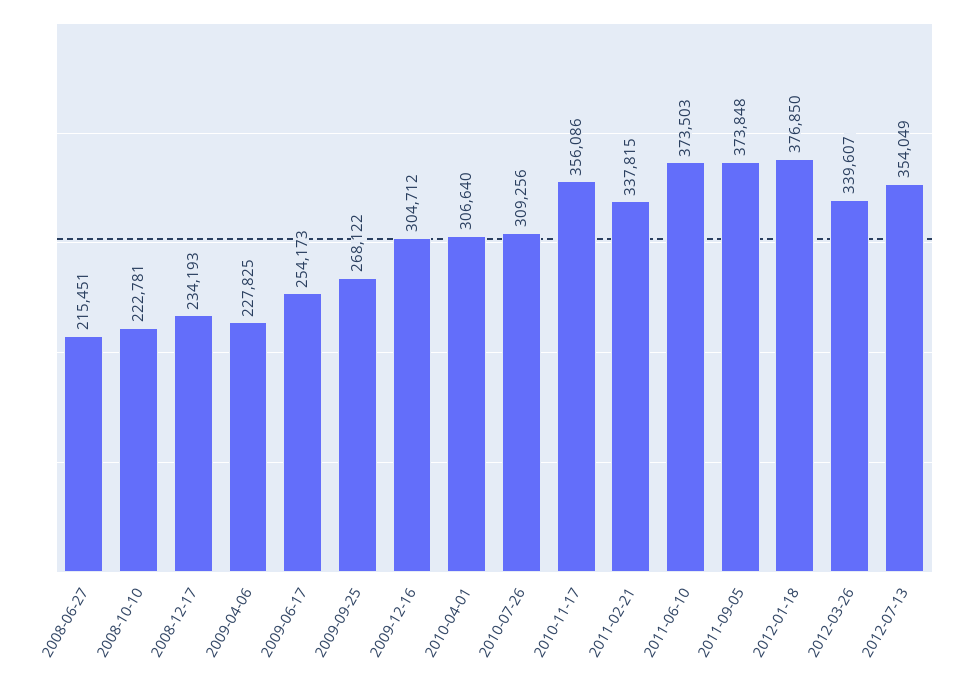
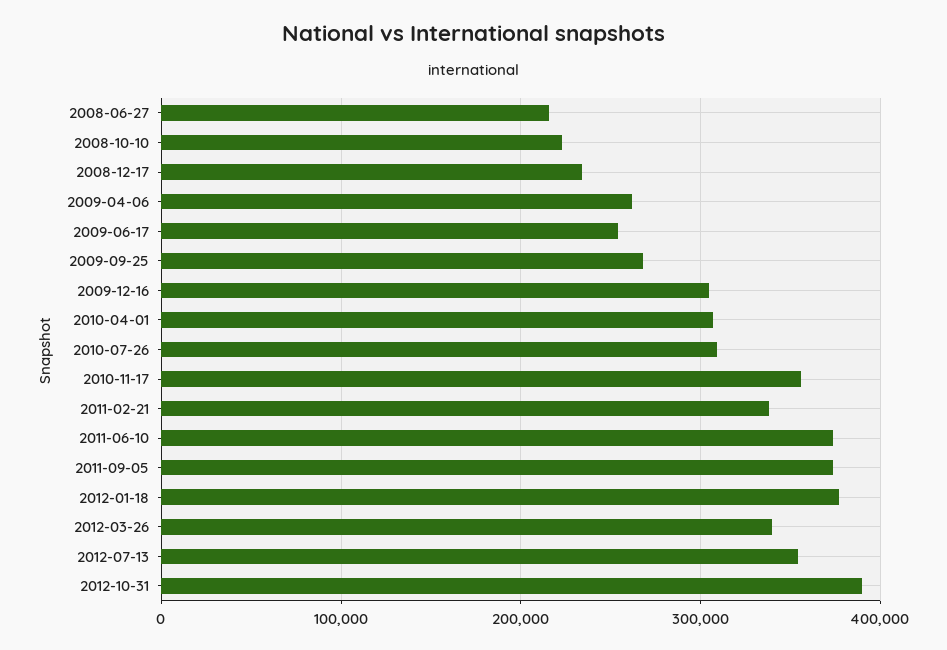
2009-04-06: 227825 -> 260000
2012-10-31: none -> 390000

